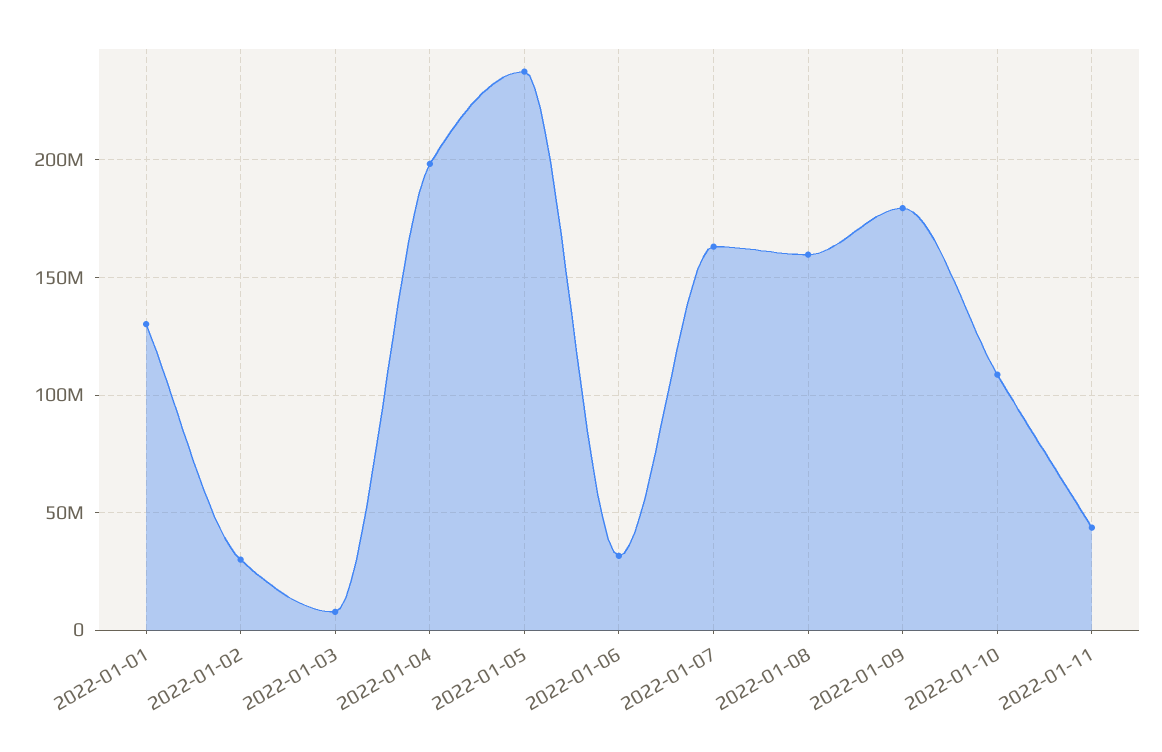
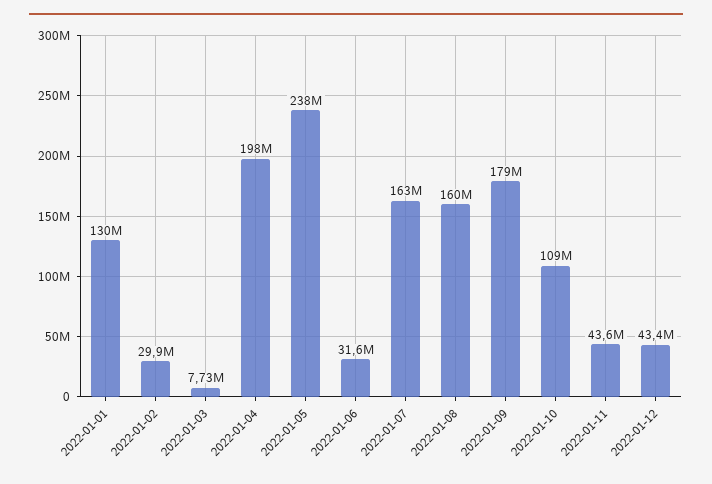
2022-01-12: none -> 43400000

